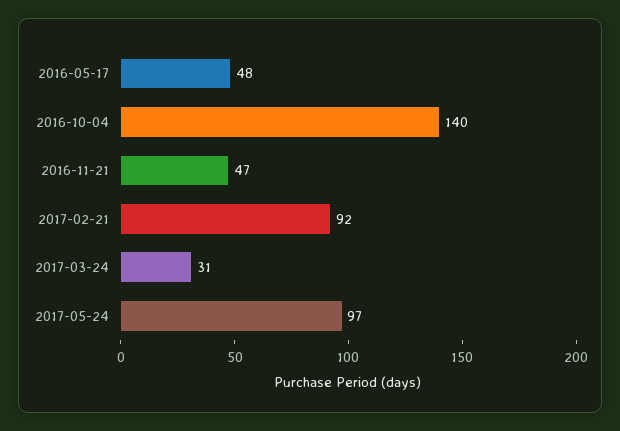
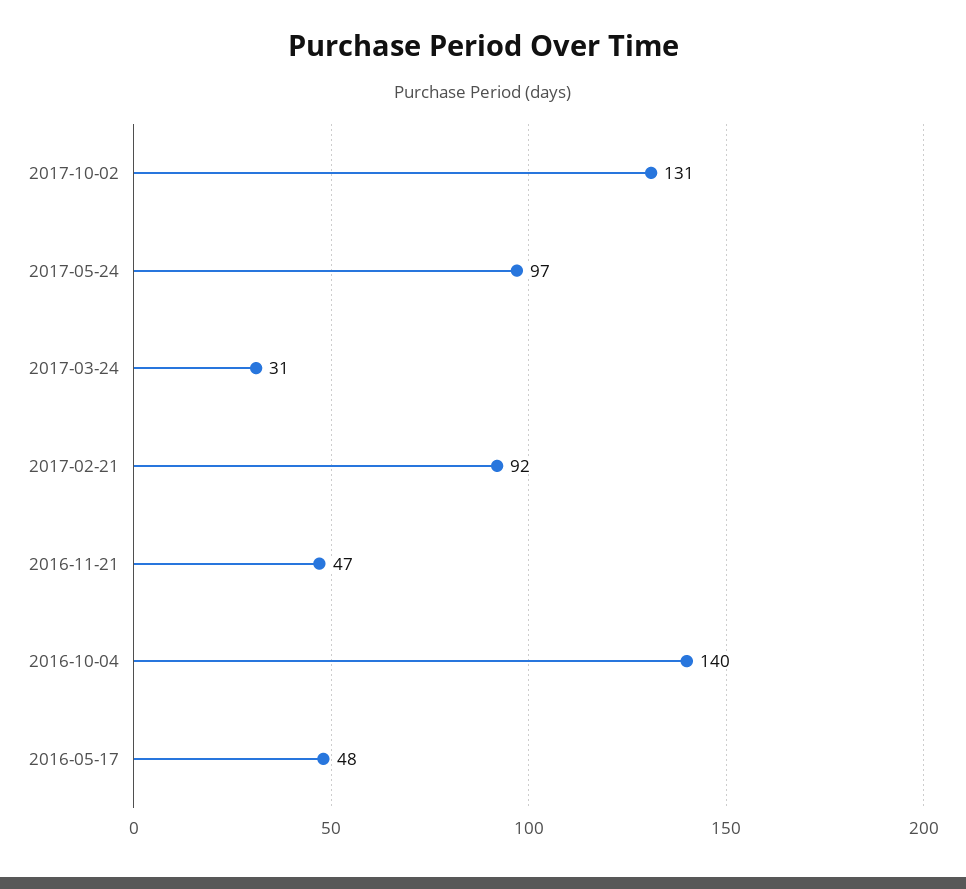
2017-10-02: none -> 131

